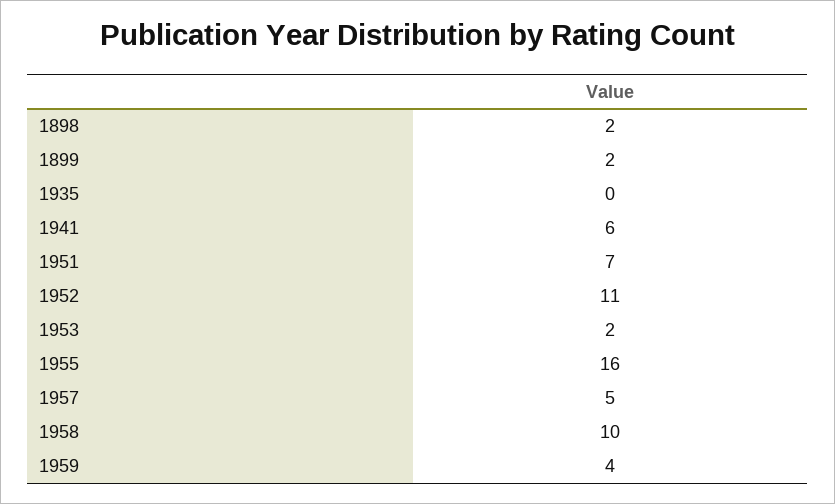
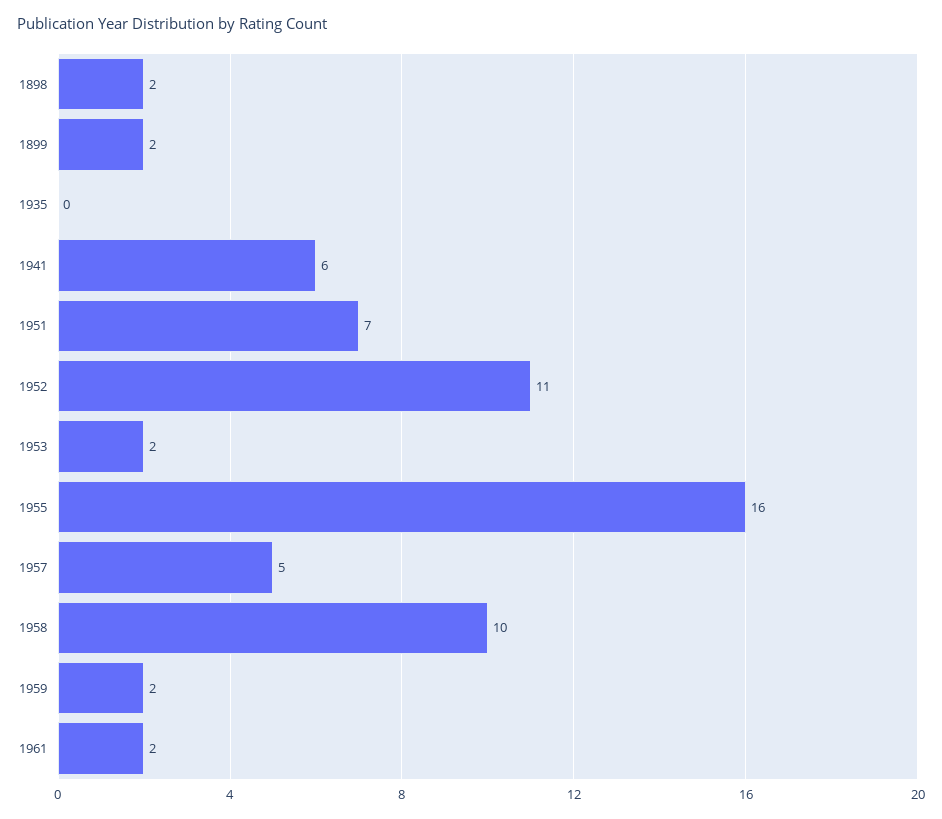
1959: 4 -> 2
1961: none -> 2

